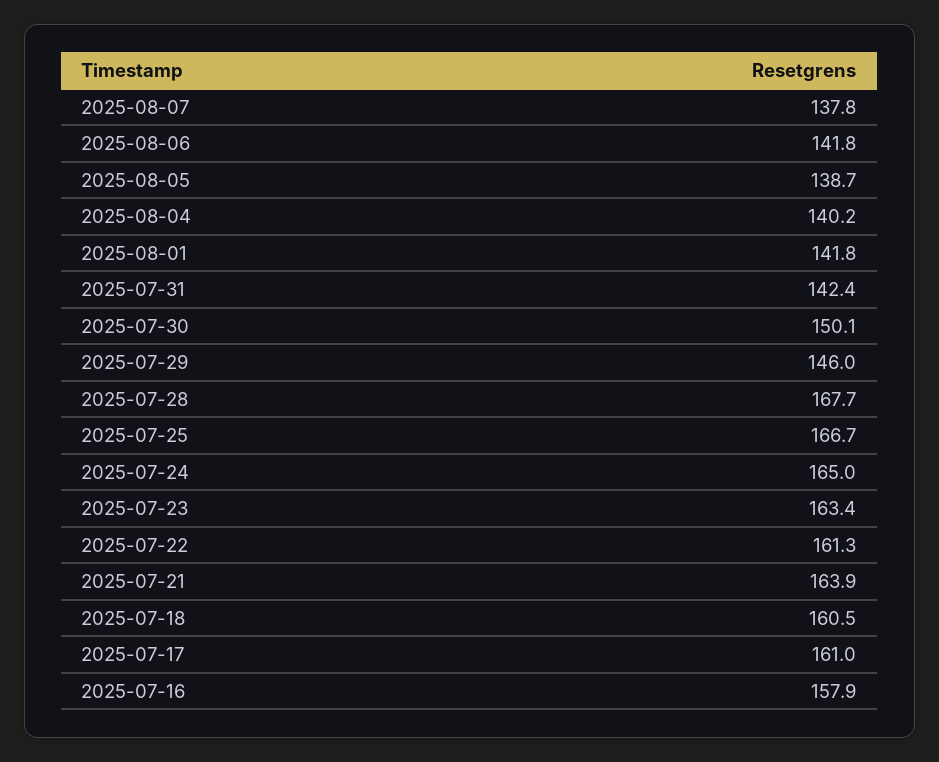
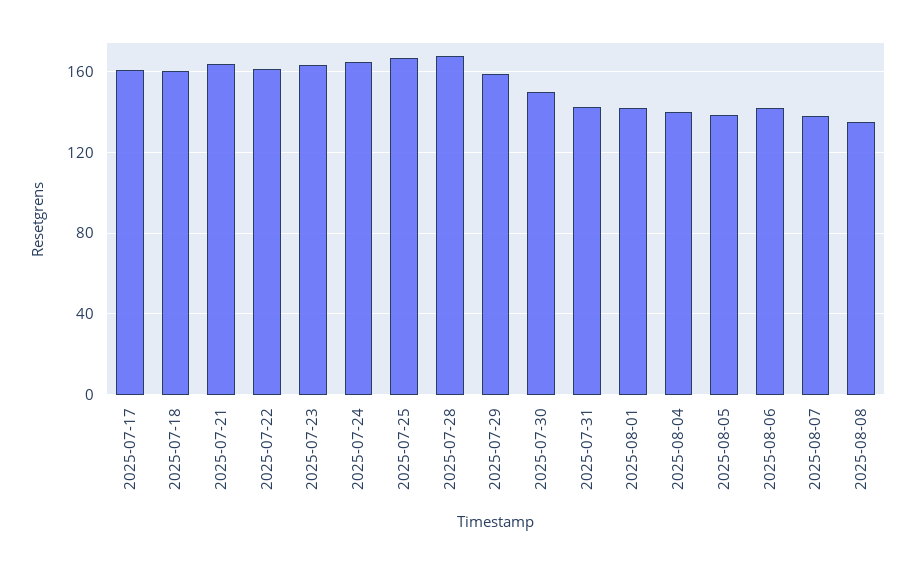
2025-07-29: 146 -> 160
2025-07-16: 157.9 -> none
2025-08-08: none -> 135

